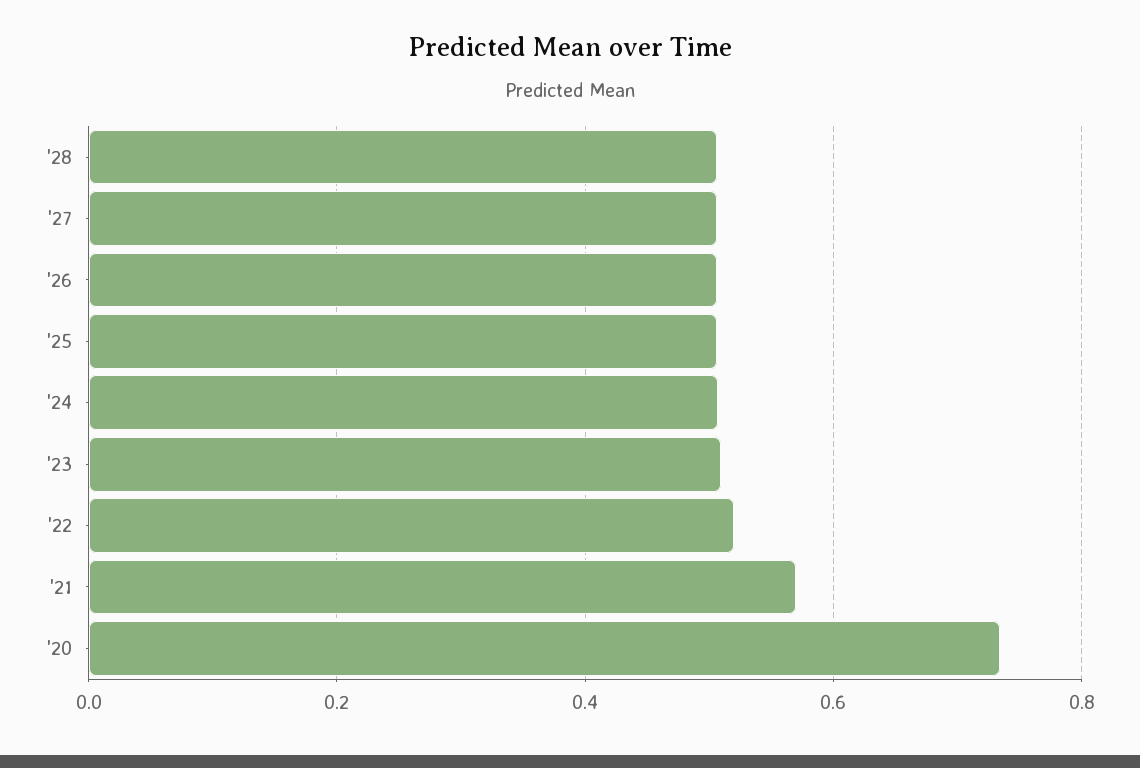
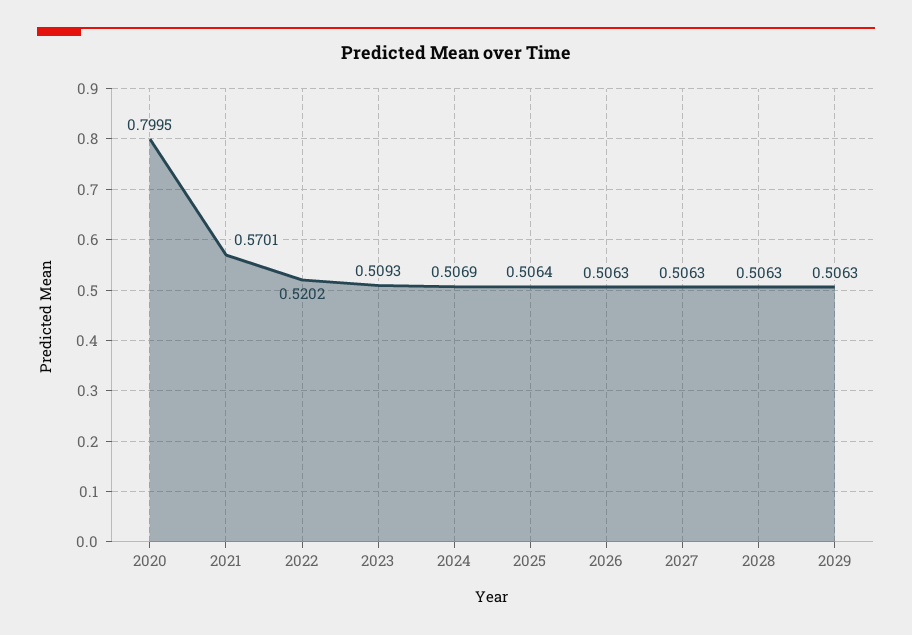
'20: 0.74 -> 0.7995
2029: none -> 0.5063

